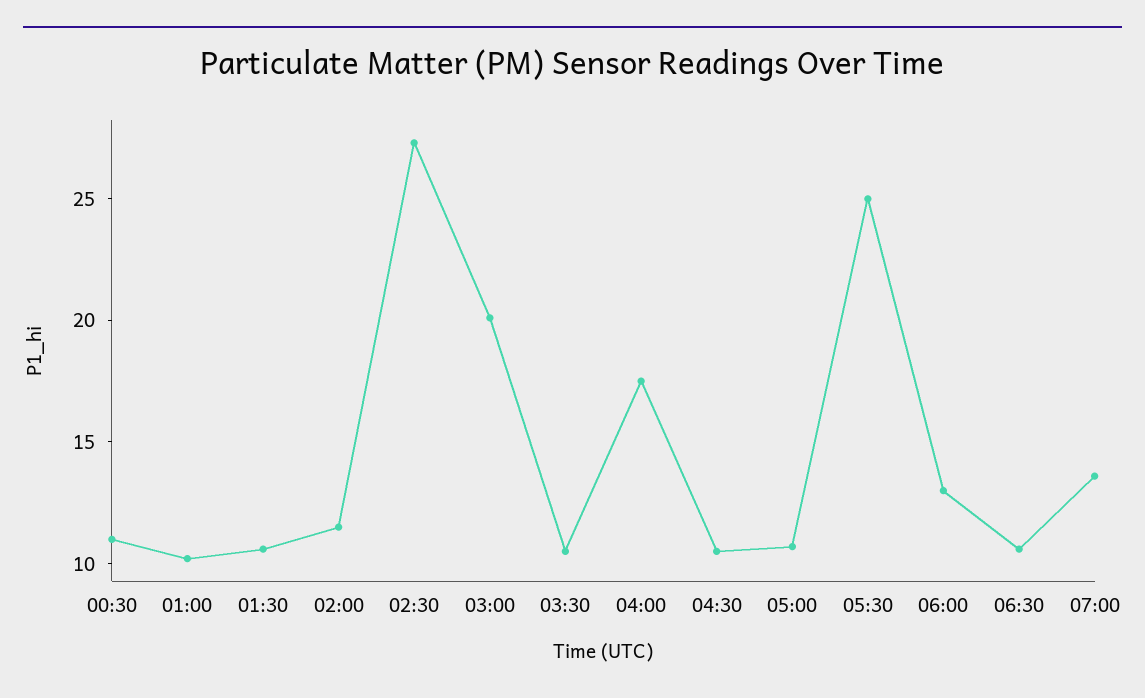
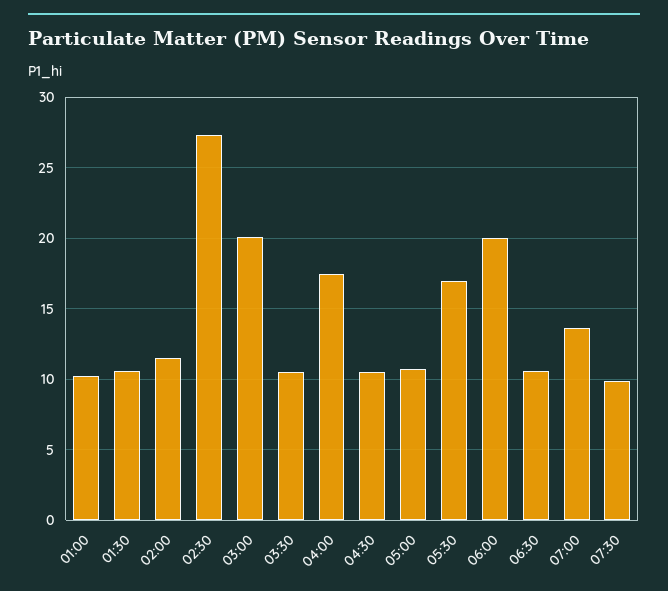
00:30: 11 -> none
05:30: 25 -> 17
06:00: 13 -> 20
07:30: none -> 10

